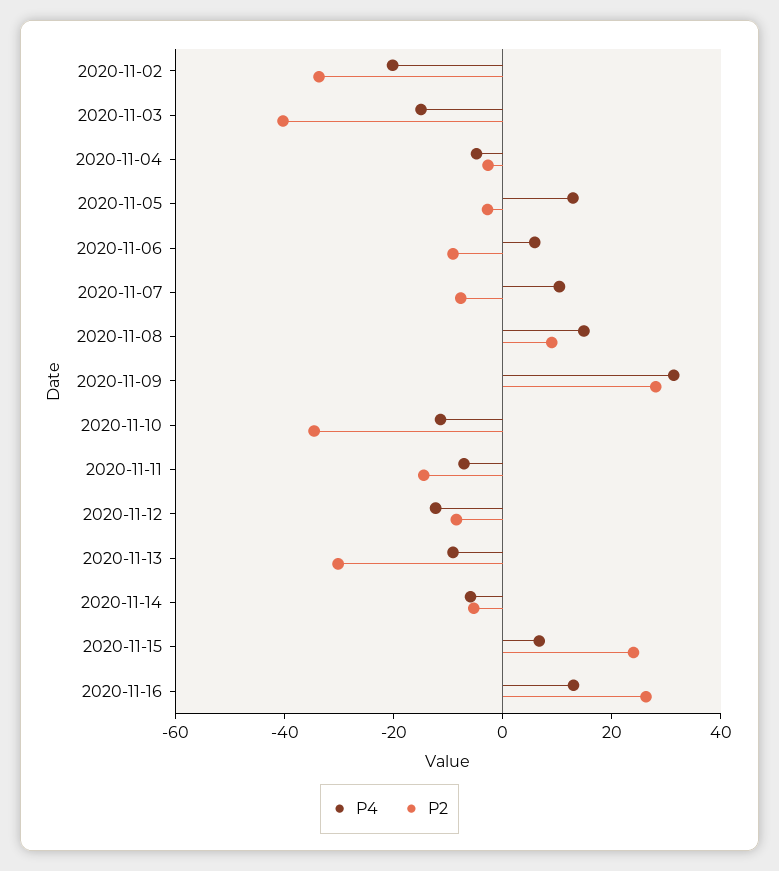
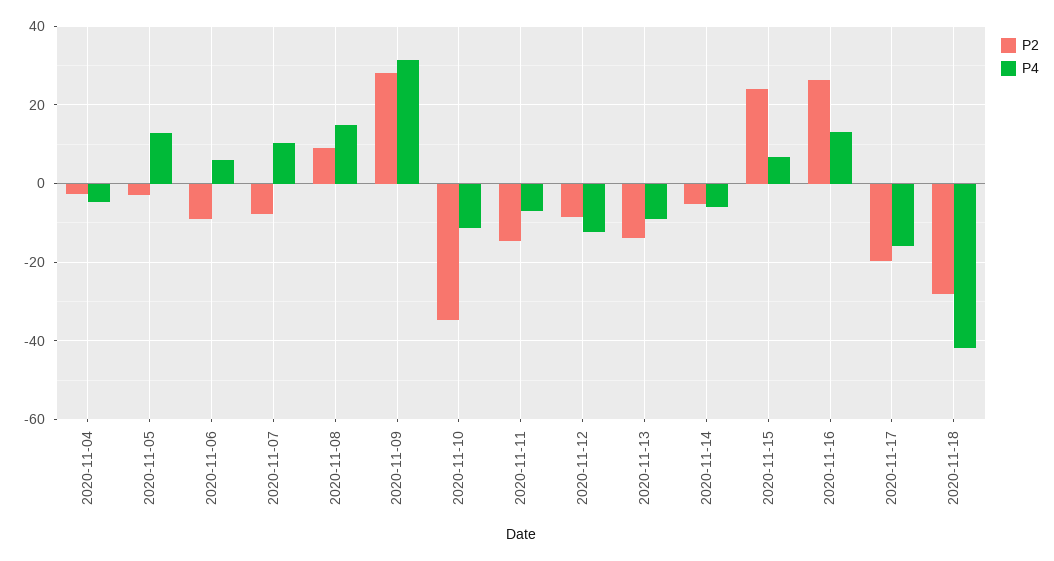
P4, 2020-11-02: -20 -> none
P2, 2020-11-02: -35 -> none
P4, 2020-11-03: -15 -> none
P2, 2020-11-03: -40 -> none
P2, 2020-11-13: -30 -> -14
P2, 2020-11-17: none -> -20
P4, 2020-11-17: none -> -16
P2, 2020-11-18: none -> -28
P4, 2020-11-18: none -> -42

